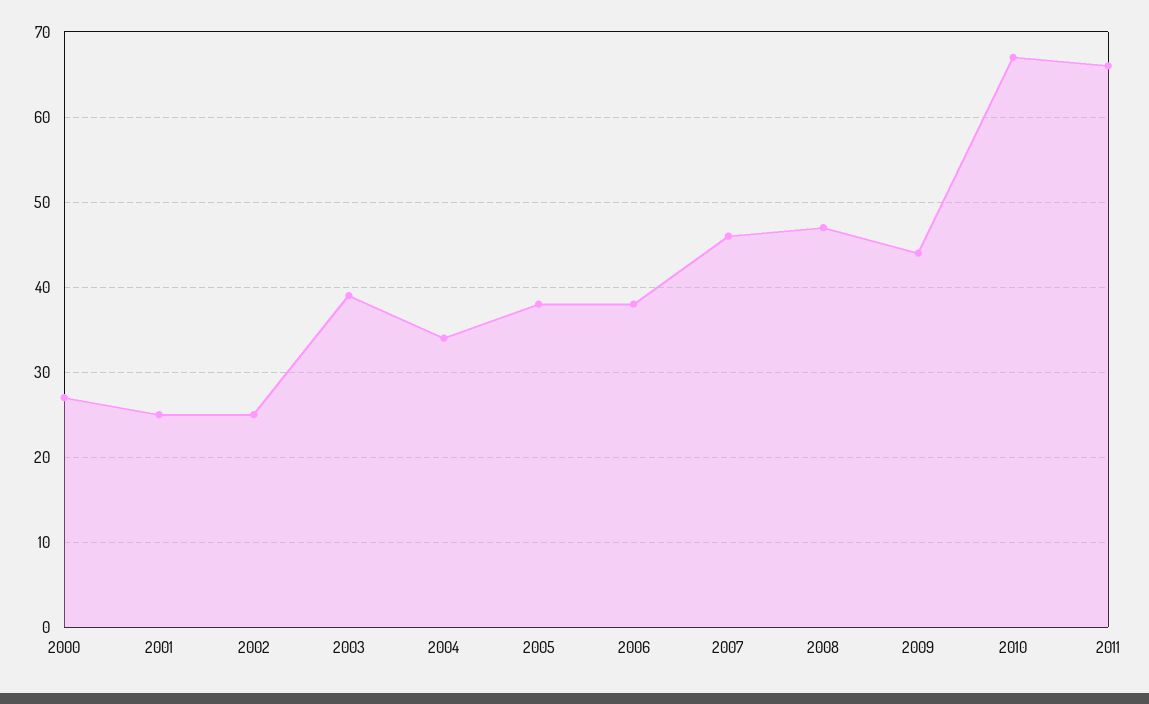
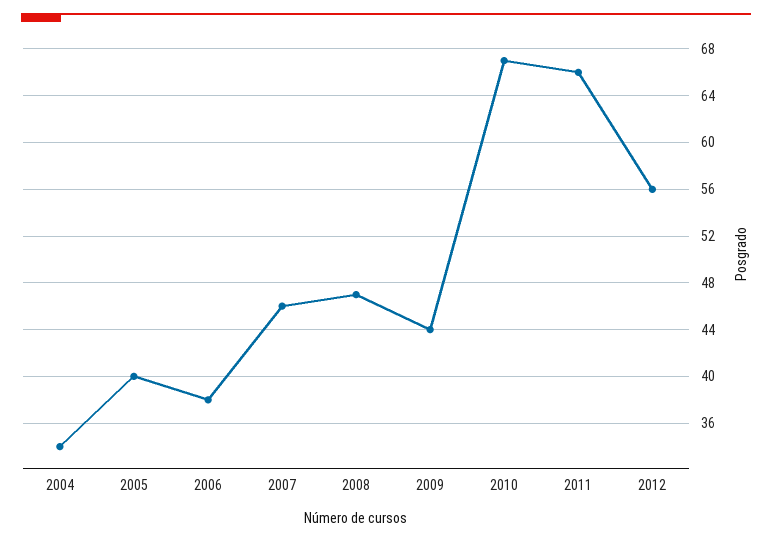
2000: 27 -> none
2001: 25 -> none
2002: 25 -> none
2003: 39 -> none
2005: 38 -> 40
2012: none -> 56

